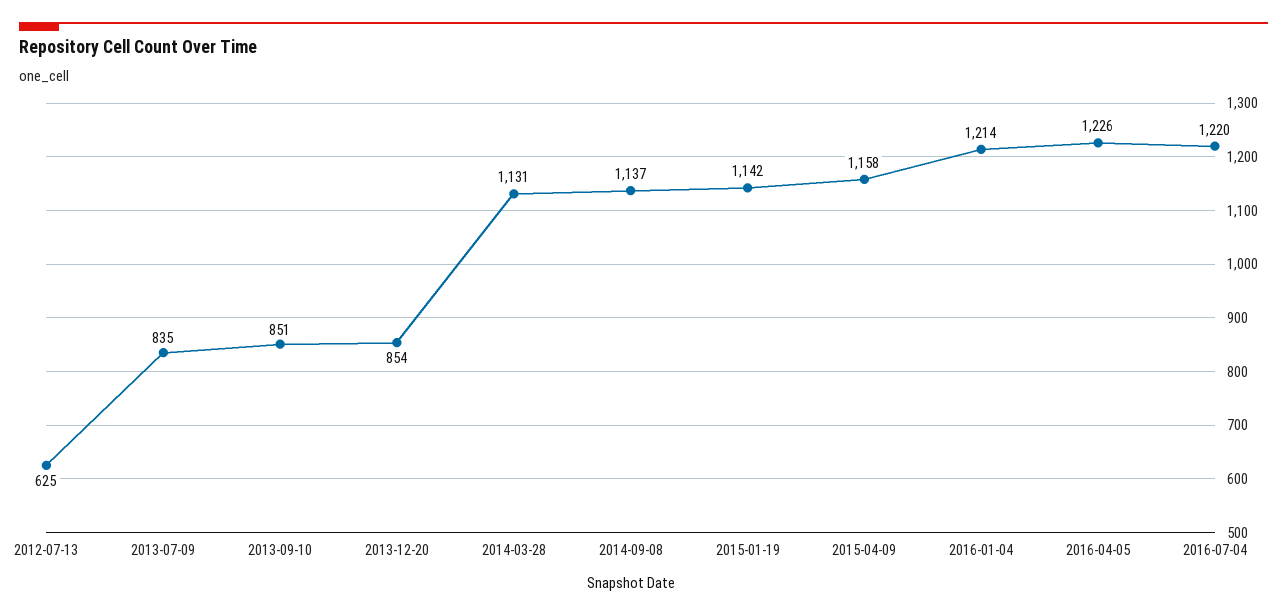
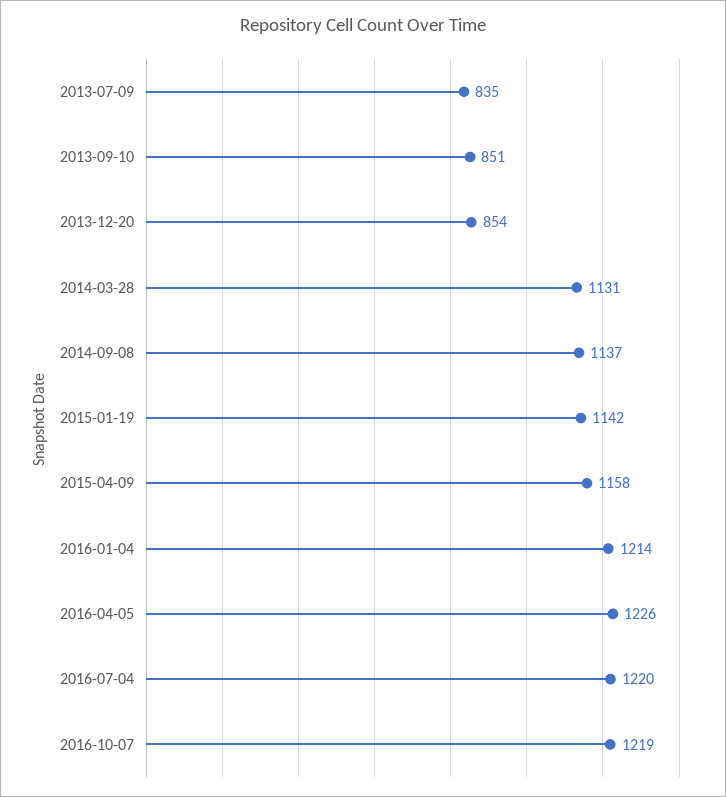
2012-07-13: 625 -> none
2016-10-07: none -> 1219

